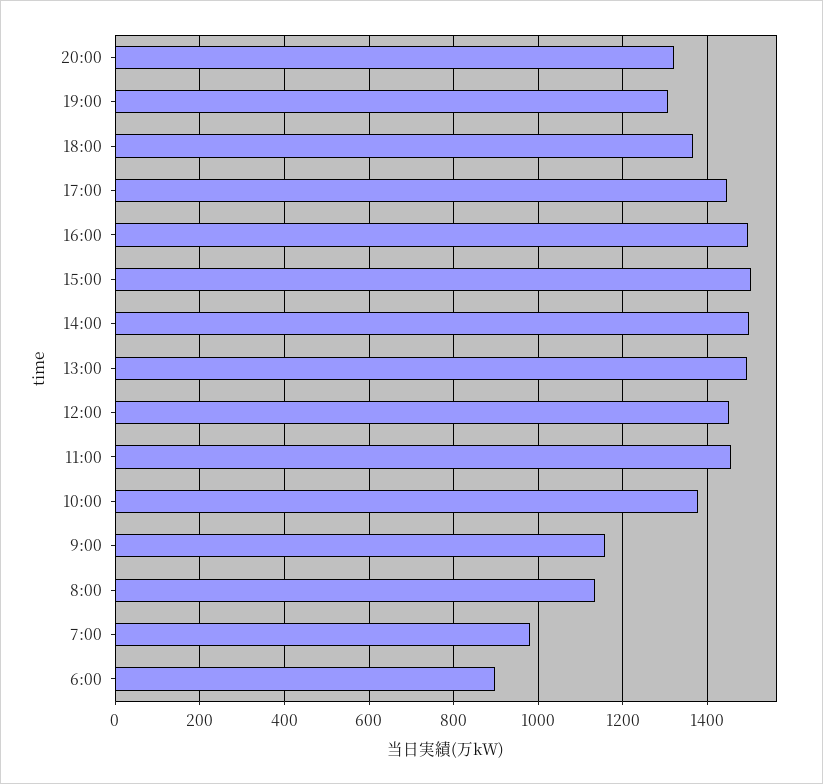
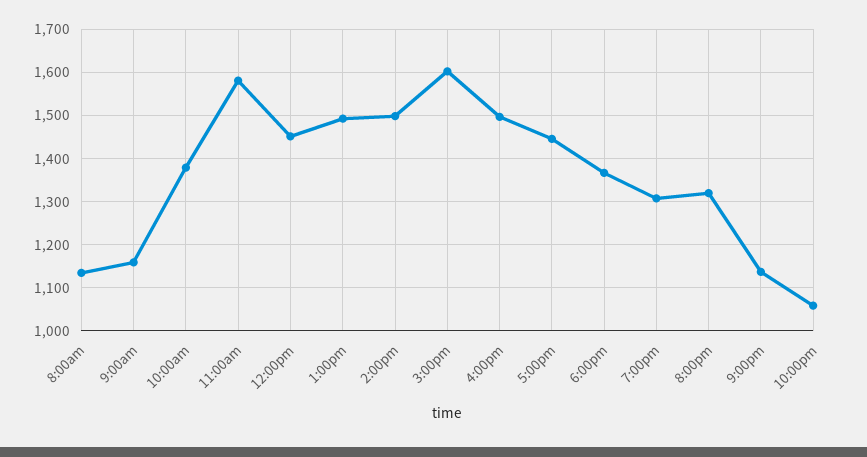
15:00: 1500 -> 1600
11:00: 1460 -> 1580
7:00: 980 -> none
6:00: 900 -> none
9:00pm: none -> 1140
10:00pm: none -> 1060

